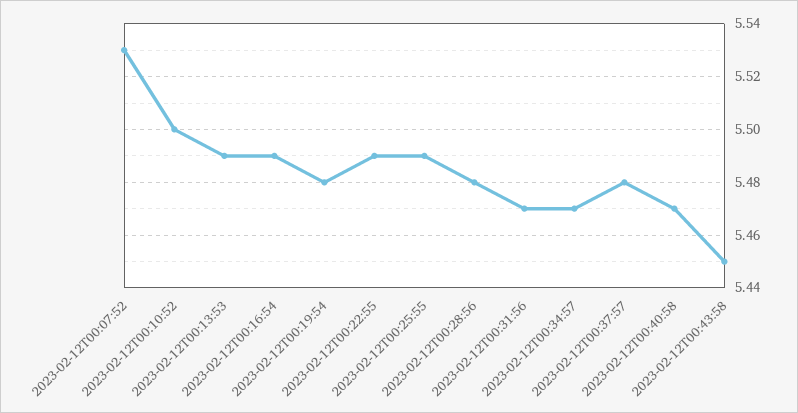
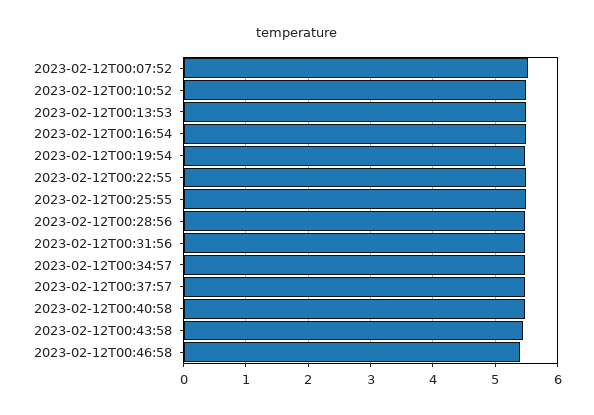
2023-02-12T00:46:58: none -> 5.4

